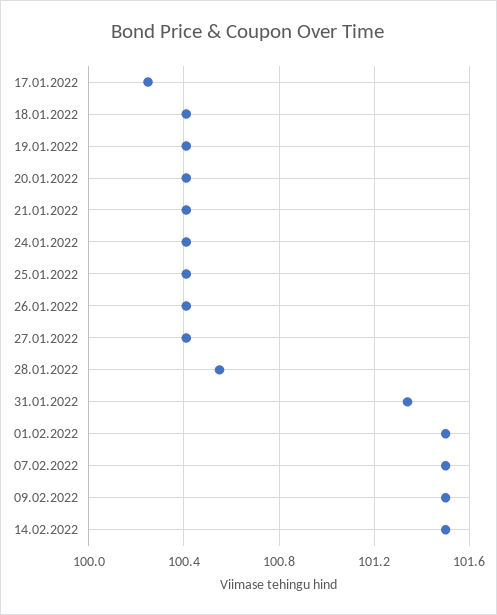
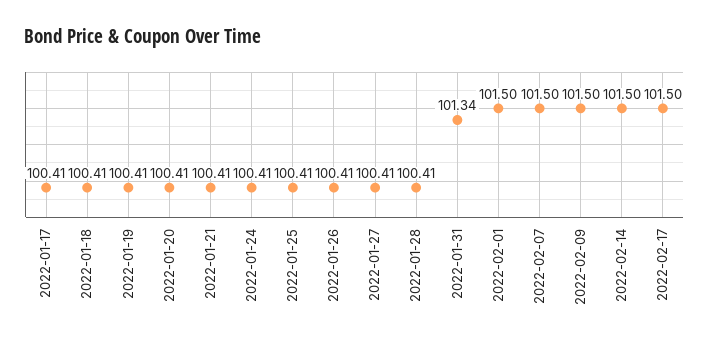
17.01.2022: 100.25 -> 100.41
28.01.2022: 100.55 -> 100.41
2022-02-17: none -> 101.5

